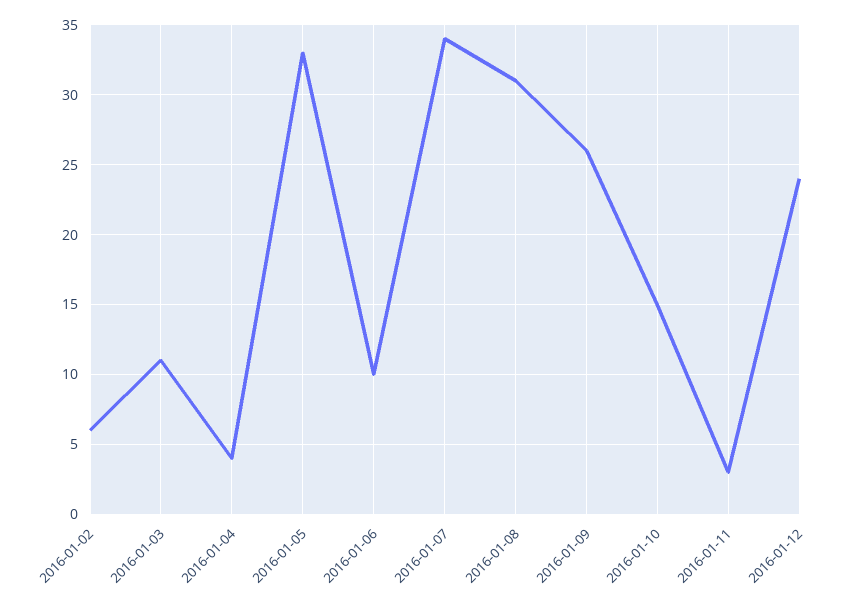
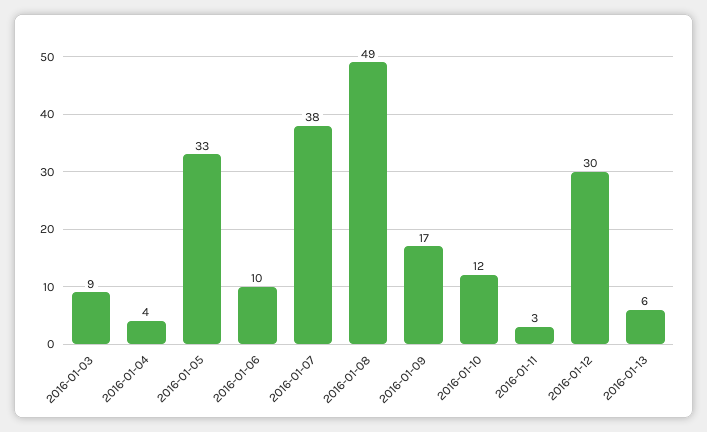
2016-01-02: 6 -> none
2016-01-03: 11 -> 9
2016-01-07: 34 -> 38
2016-01-08: 31 -> 49
2016-01-09: 26 -> 17
2016-01-10: 15 -> 12
2016-01-12: 24 -> 30
2016-01-13: none -> 6

